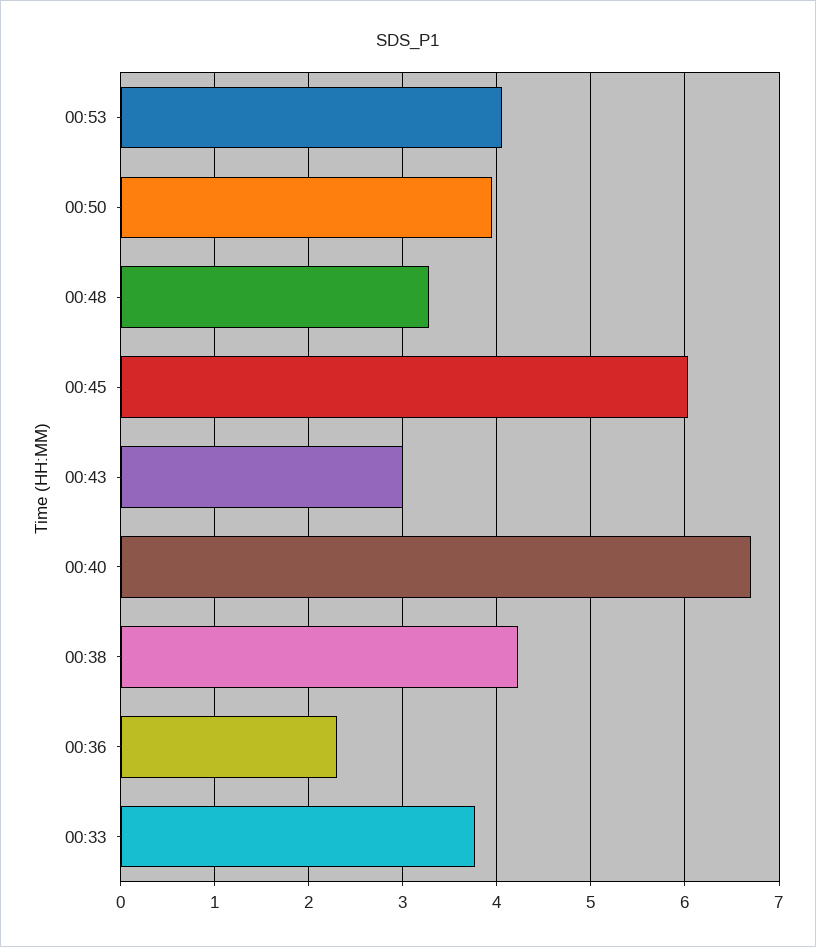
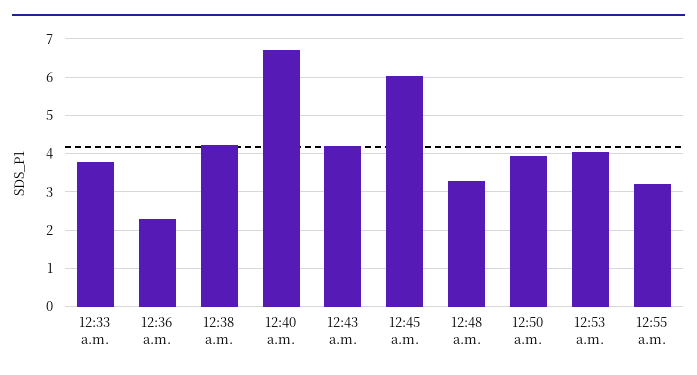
00:43: 3 -> 4.2
12:55 a.m.: none -> 3.2

